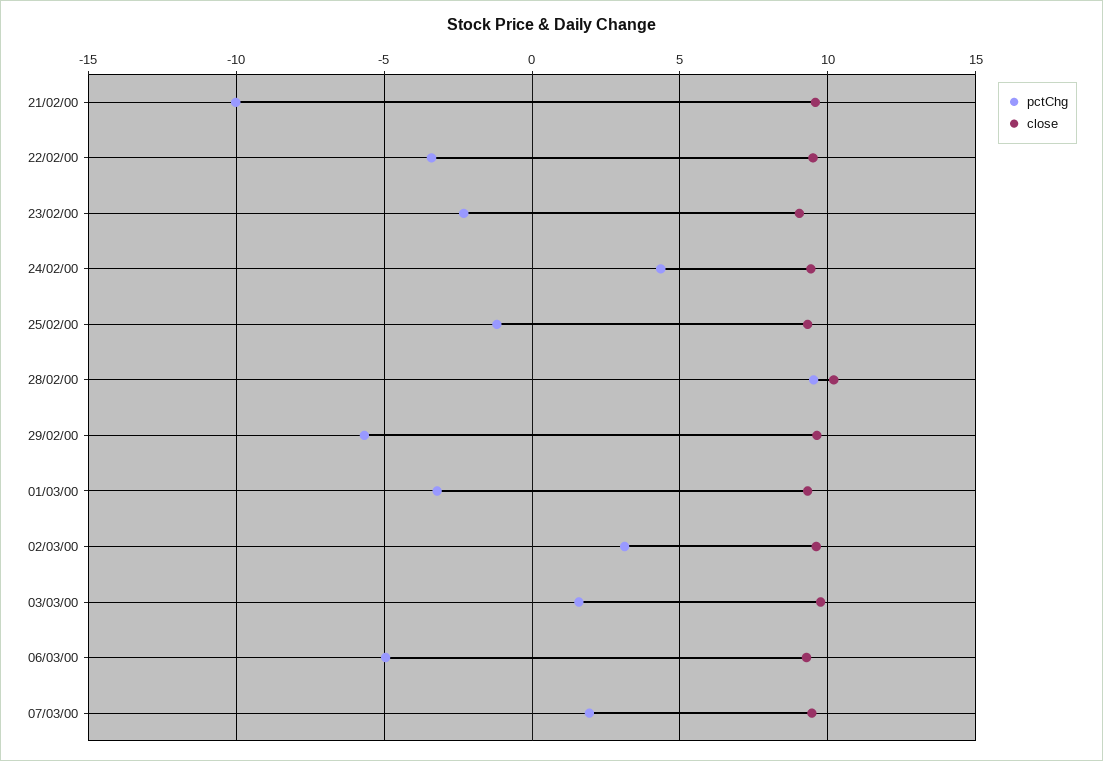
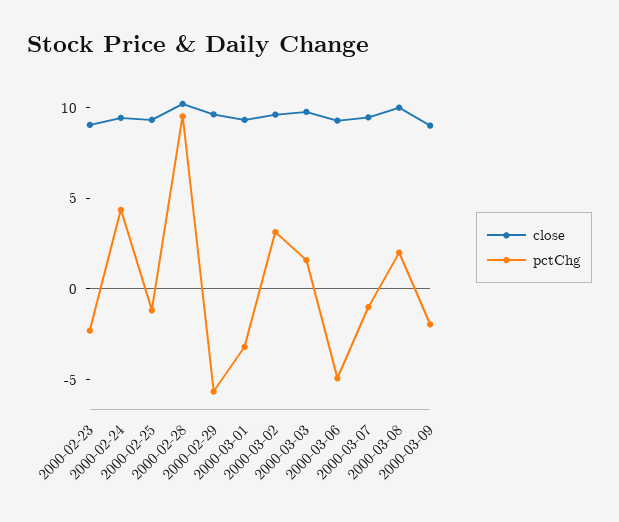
pctChg, 21/02/00: -10 -> none
close, 21/02/00: 9.5 -> none
pctChg, 22/02/00: -3.5 -> none
close, 22/02/00: 9.5 -> none
pctChg, 07/03/00: 2 -> -1
close, 2000-03-08: none -> 10
pctChg, 2000-03-08: none -> 2
close, 2000-03-09: none -> 9
pctChg, 2000-03-09: none -> -2

